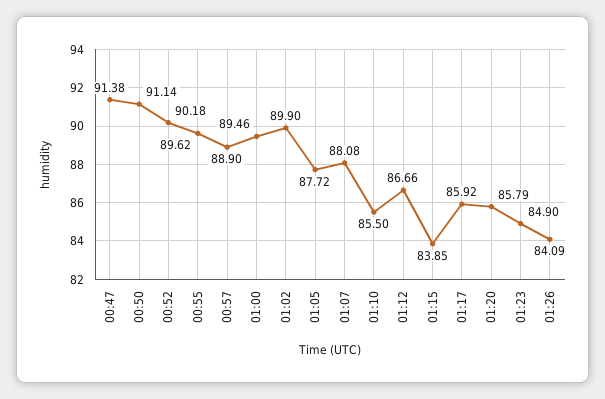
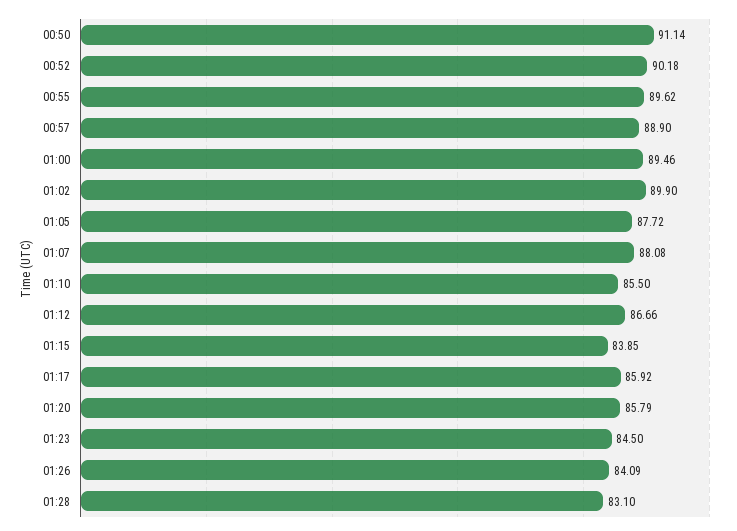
00:47: 91.38 -> none
01:23: 84.9 -> 84.5
01:28: none -> 83.1

